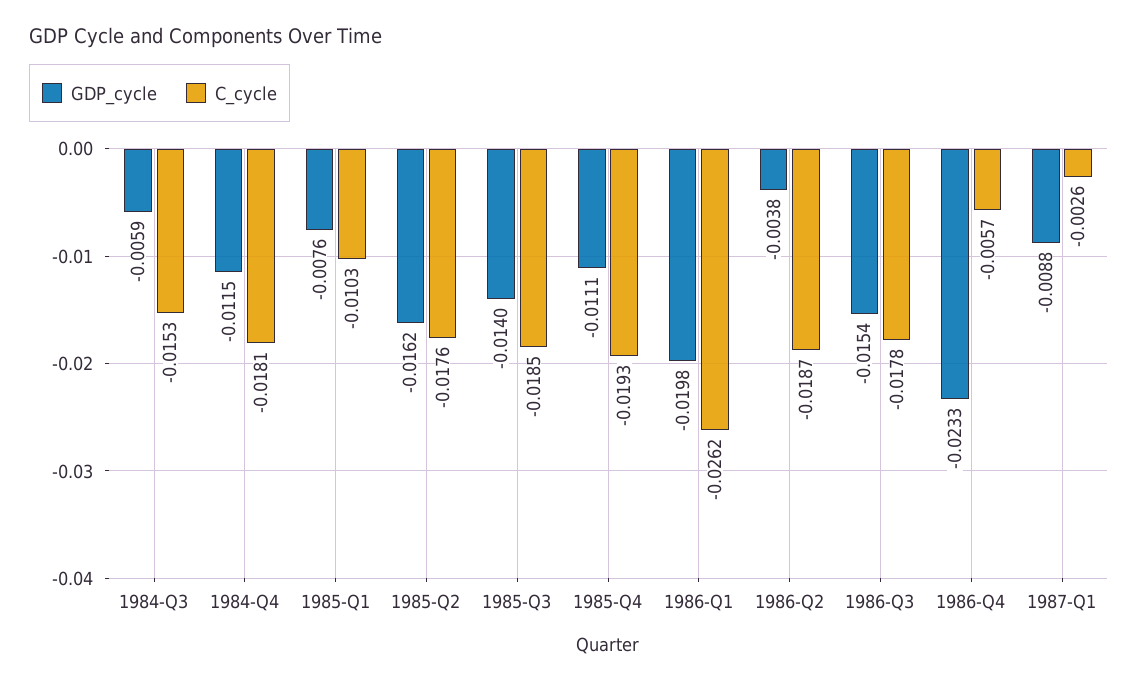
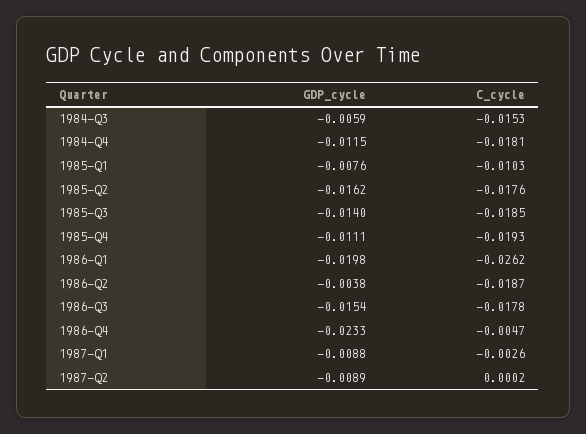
C_cycle, 1986-Q4: -0.0057 -> -0.0047
GDP_cycle, 1987-Q2: none -> -0.0089
C_cycle, 1987-Q2: none -> 0.0002

